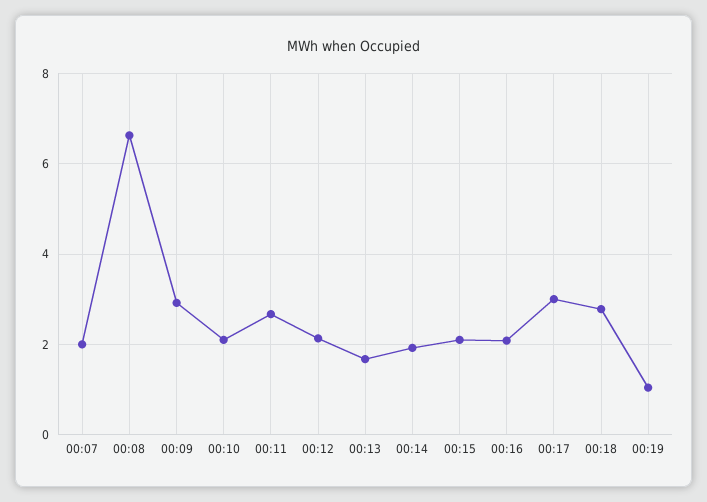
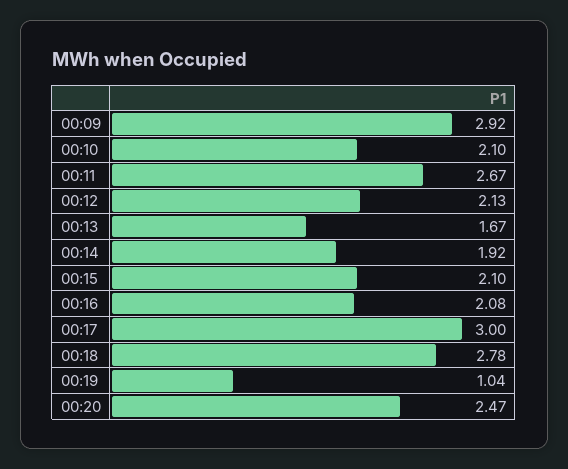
00:07: 2 -> none
00:08: 6.6 -> none
00:20: none -> 2.47

